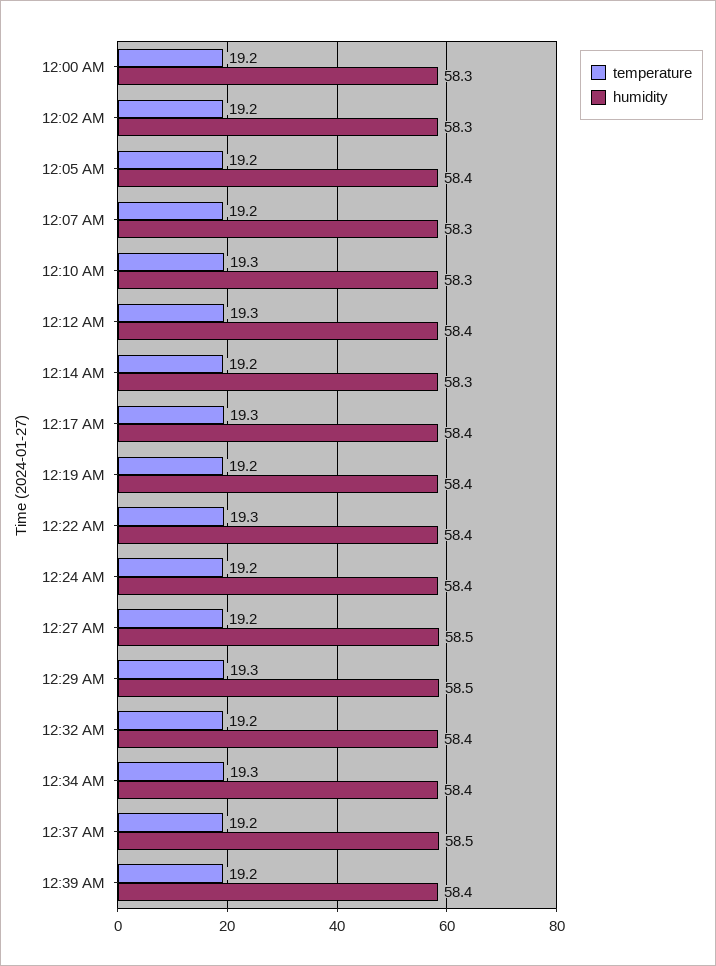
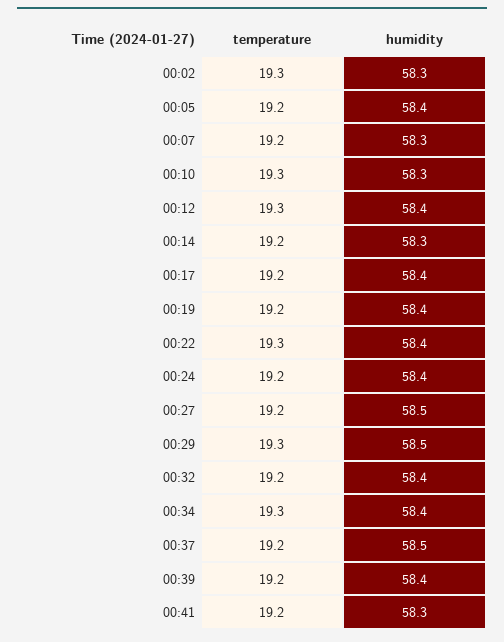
temperature, 12:00 AM: 19.2 -> none
humidity, 12:00 AM: 58.3 -> none
temperature, 12:02 AM: 19.2 -> 19.3
temperature, 12:17 AM: 19.3 -> 19.2
temperature, 00:41: none -> 19.2
humidity, 00:41: none -> 58.3

